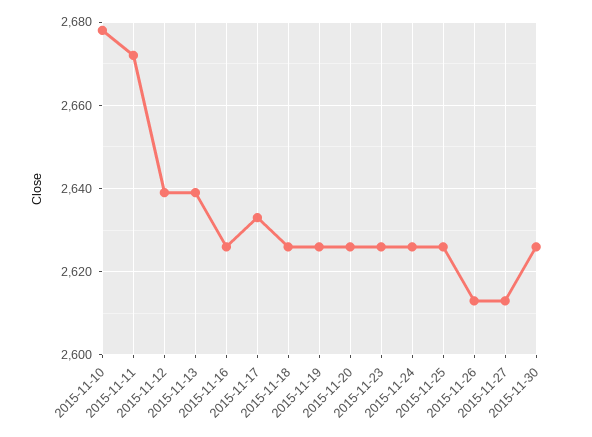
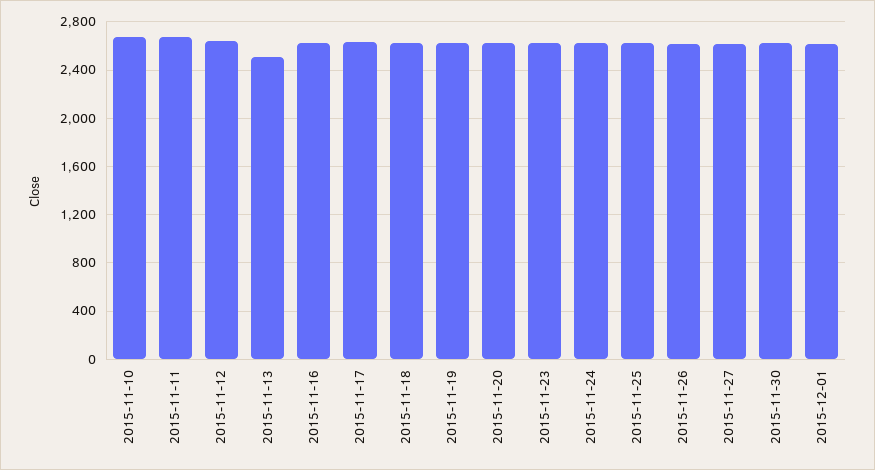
2015-11-13: 2640 -> 2500
2015-12-01: none -> 2600

